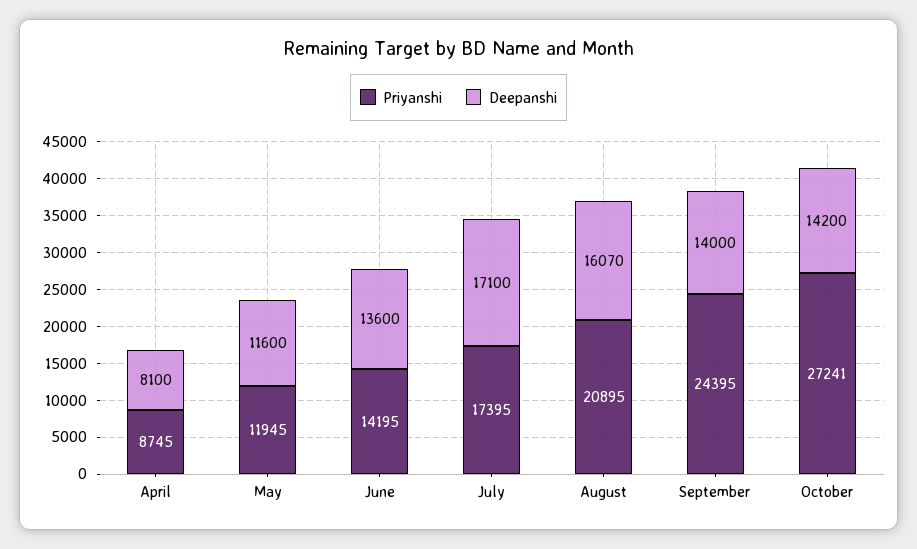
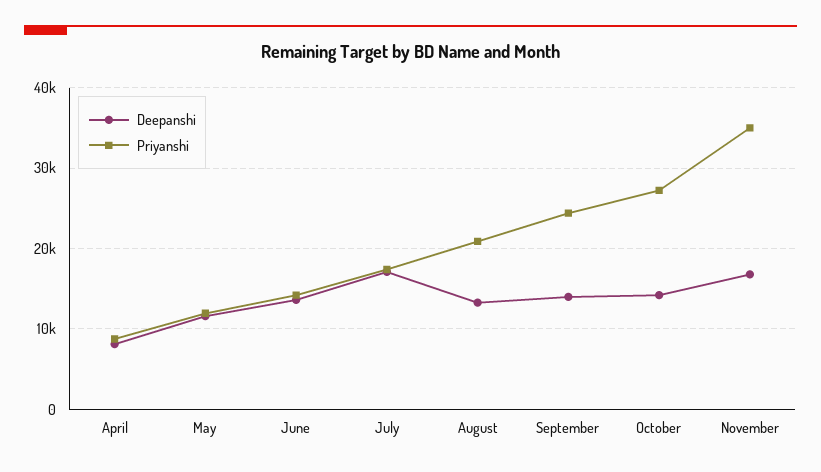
Deepanshi, August: 16070 -> 13000
Deepanshi, November: none -> 17000
Priyanshi, November: none -> 35000

